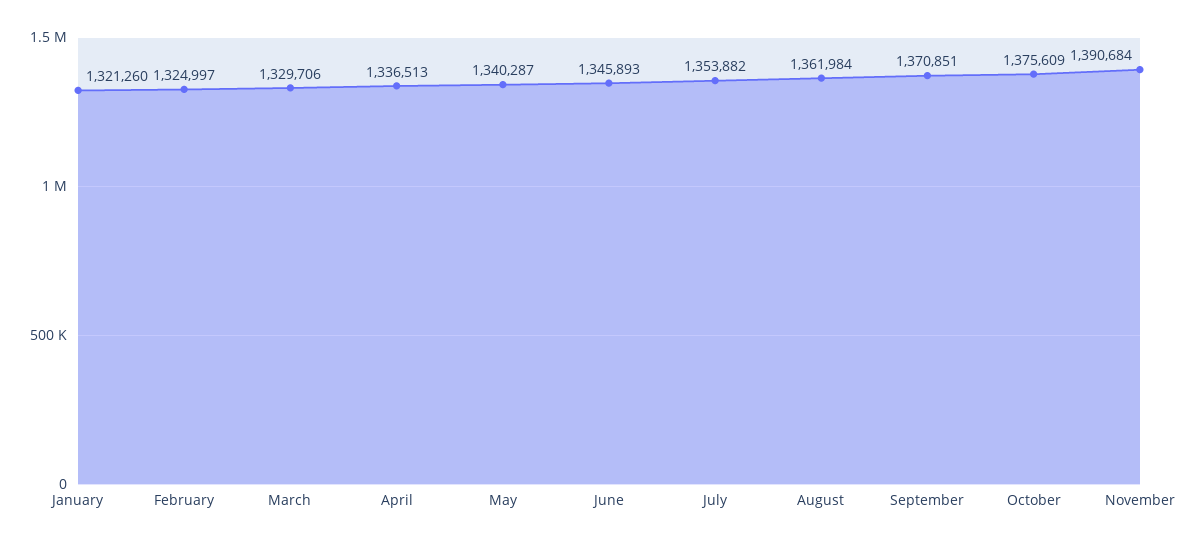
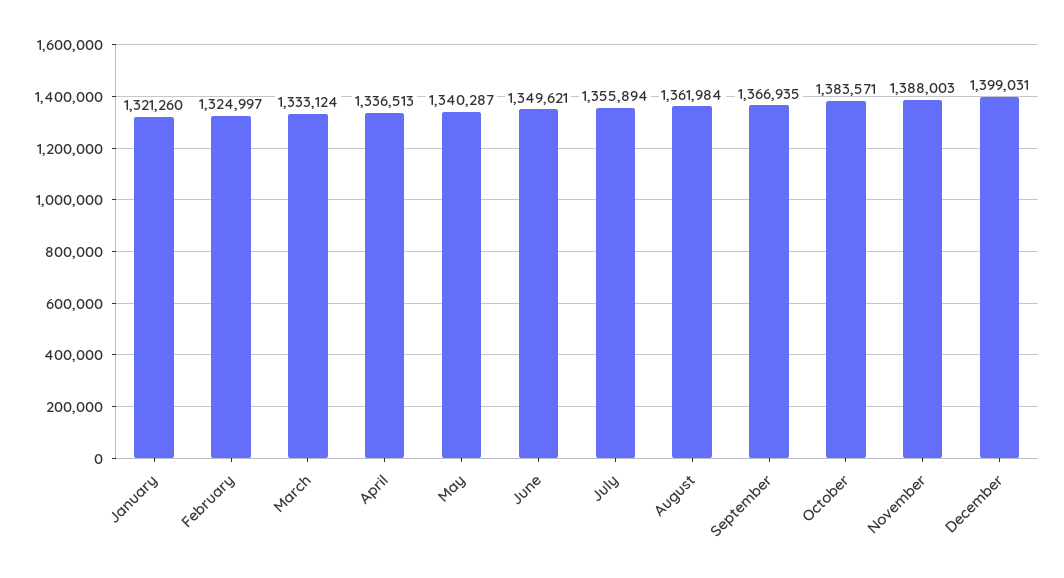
March: 1329706 -> 1333124
June: 1345893 -> 1349621
July: 1353882 -> 1355894
September: 1370851 -> 1366935
October: 1375609 -> 1383571
November: 1390684 -> 1388003
December: none -> 1399031

